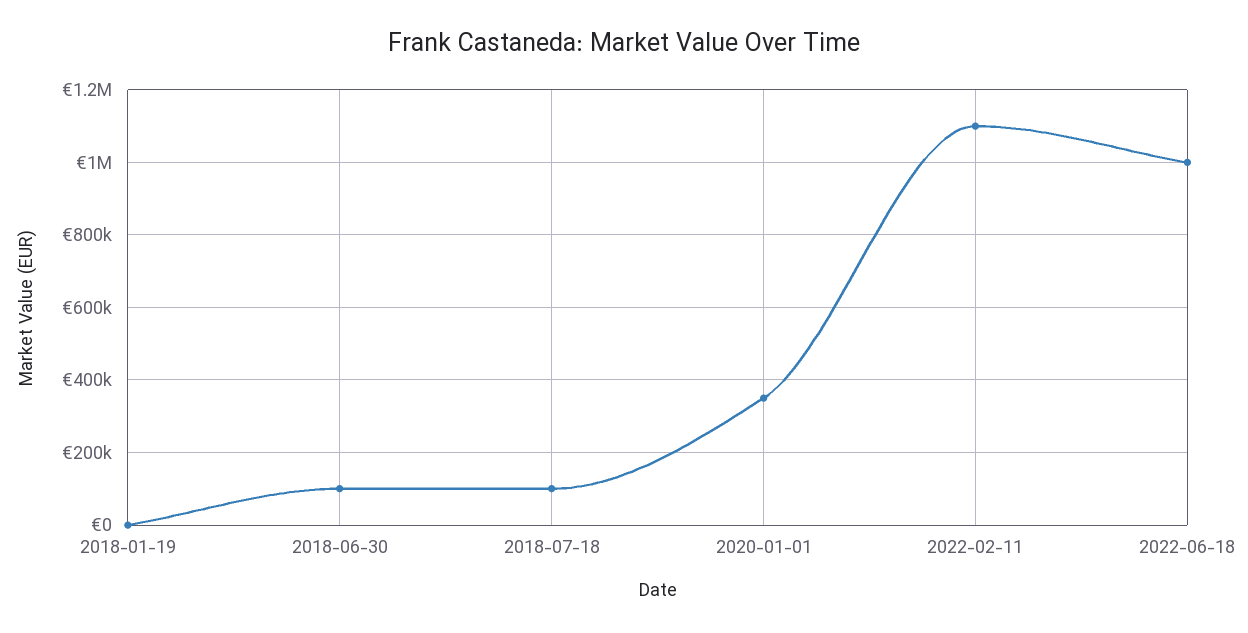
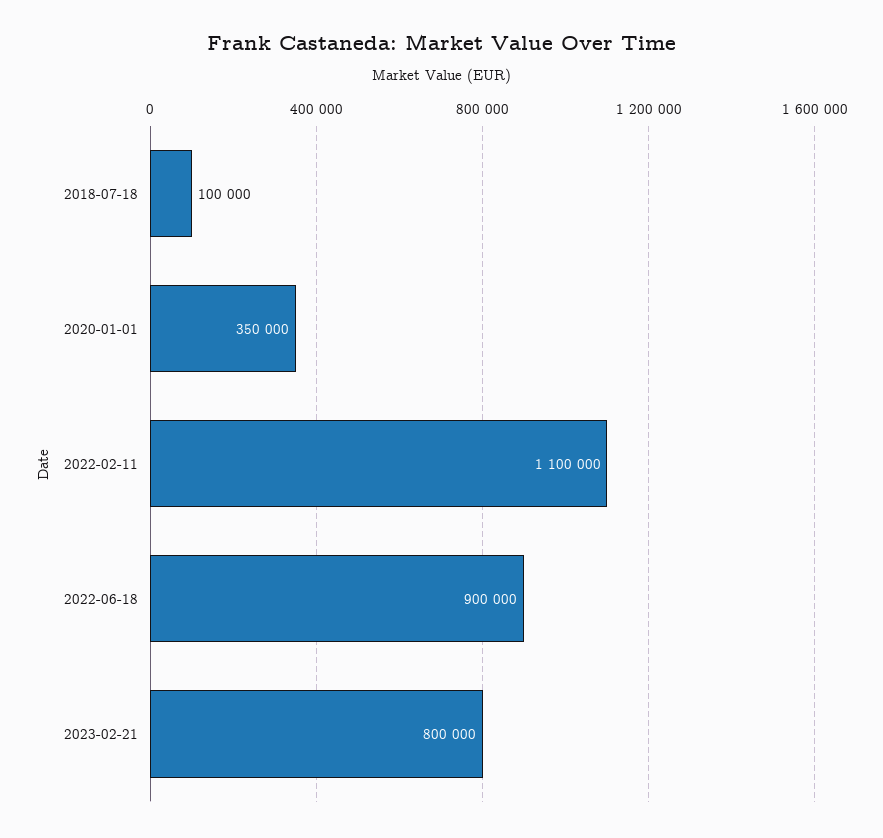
2018-01-19: 0 -> none
2018-06-30: 100000 -> none
2022-06-18: 1000000 -> 900000
2023-02-21: none -> 800000

